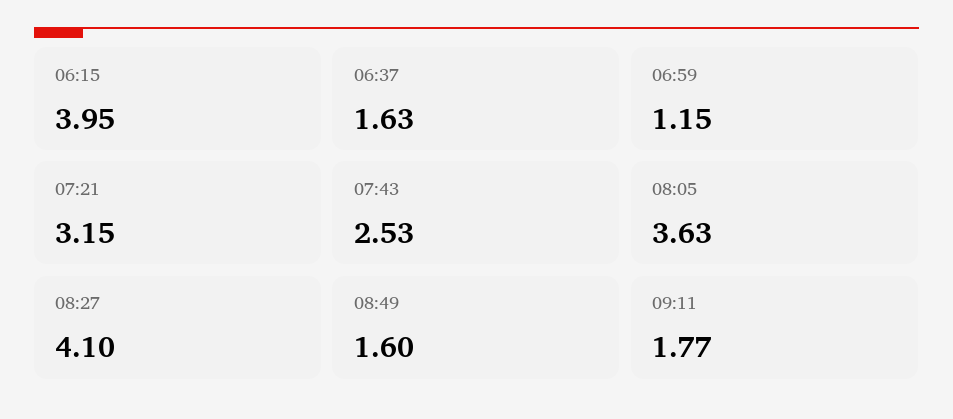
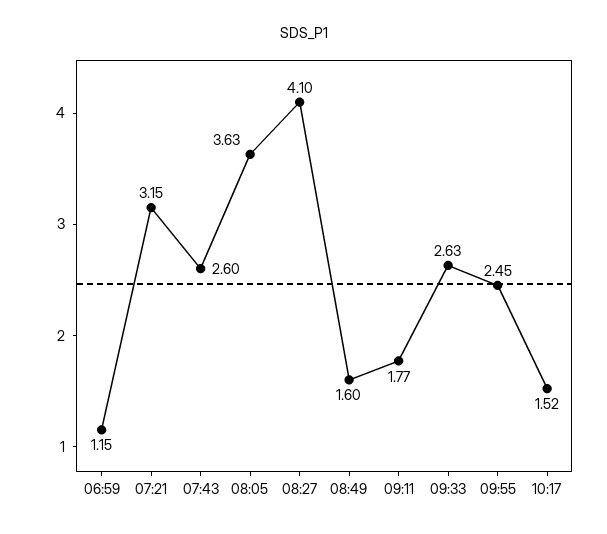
06:15: 3.95 -> none
06:37: 1.63 -> none
07:43: 2.53 -> 2.6
09:33: none -> 2.63
09:55: none -> 2.45
10:17: none -> 1.52

